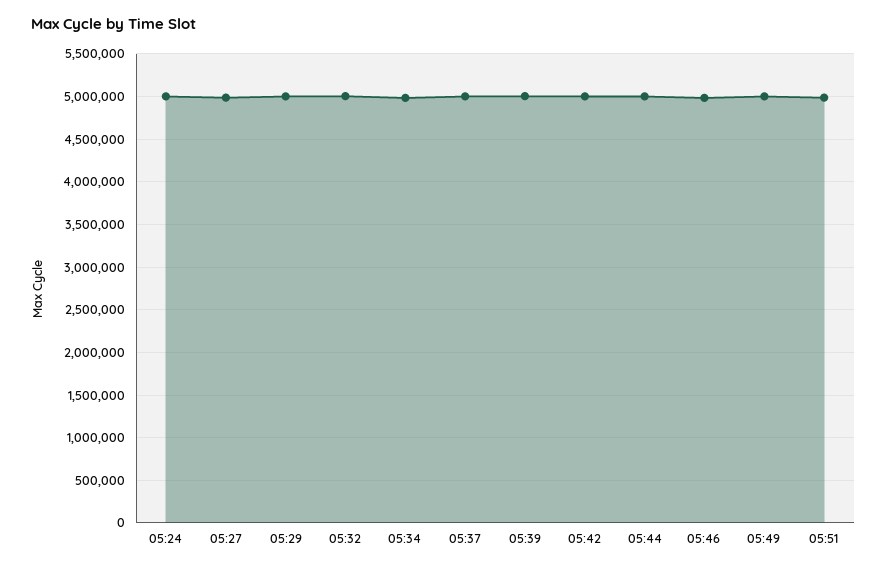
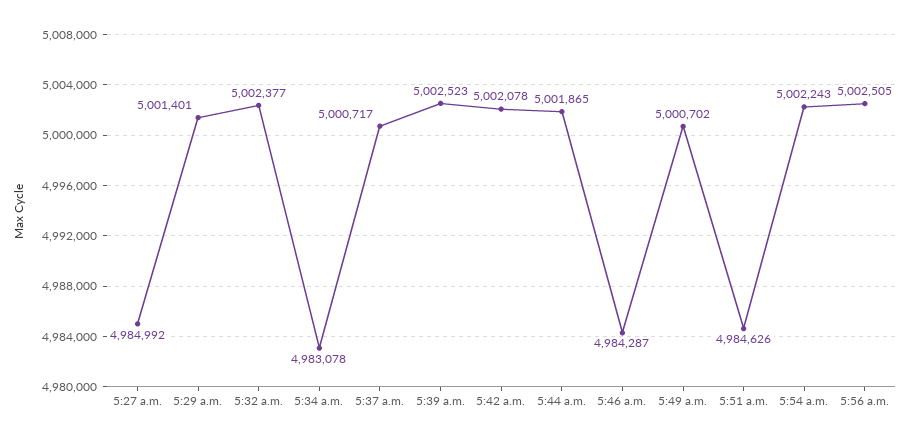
05:24: 5000000 -> none
5:54 a.m.: none -> 5002243
5:56 a.m.: none -> 5002505

